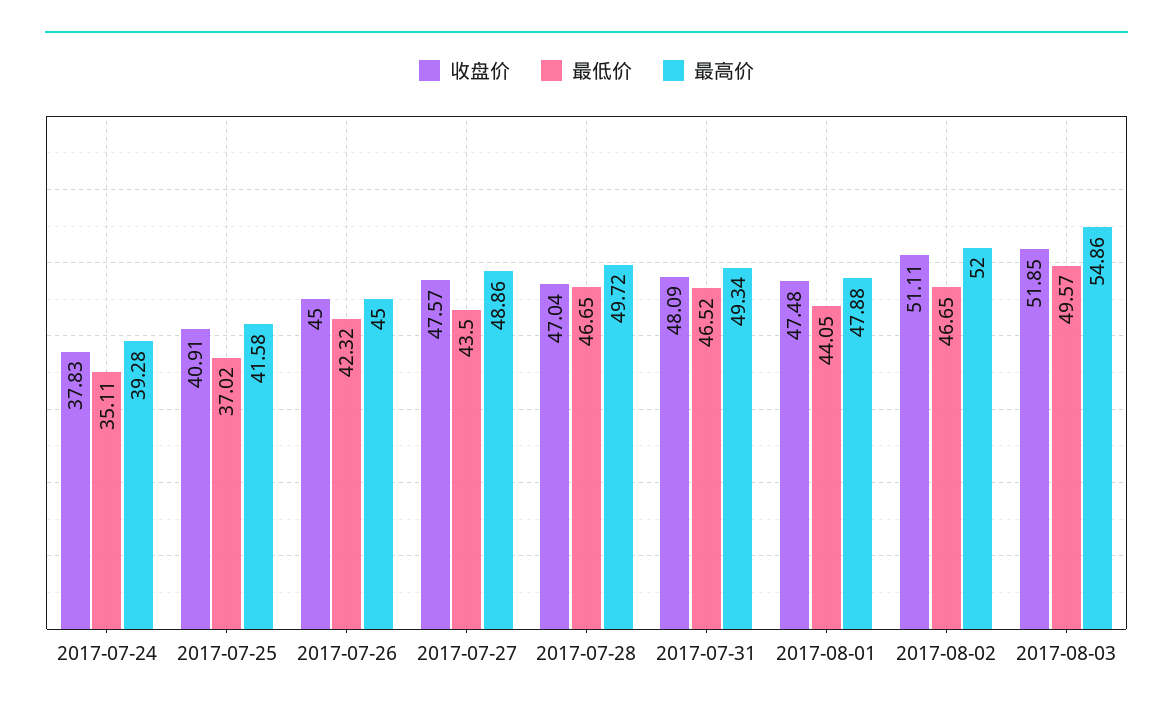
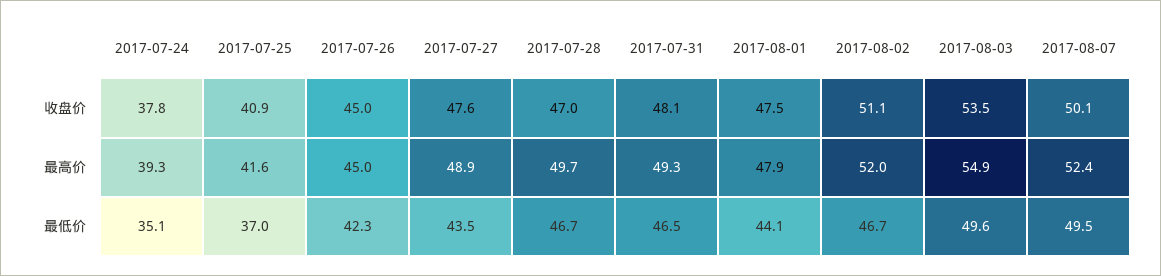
收盘价, 2017-08-03: 51.85 -> 53.5
收盘价, 2017-08-07: none -> 50.1
最高价, 2017-08-07: none -> 52.4
最低价, 2017-08-07: none -> 49.5

